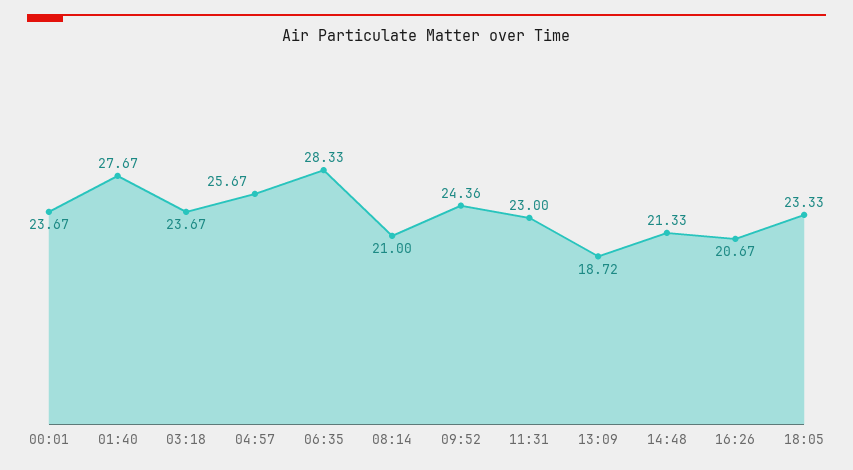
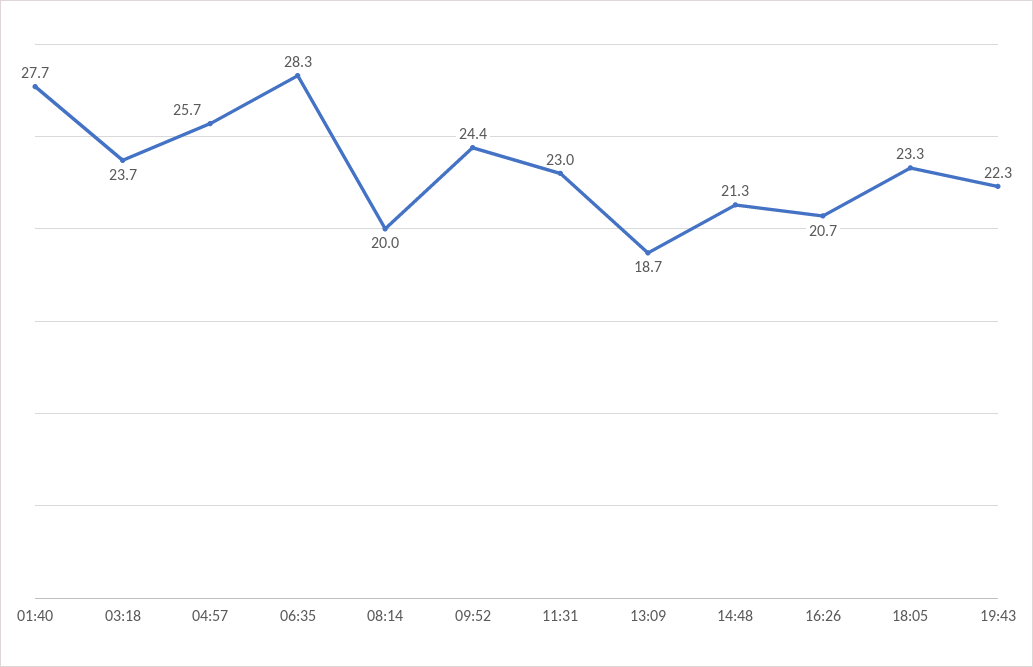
00:01: 23.67 -> none
08:14: 21 -> 20
19:43: none -> 22.3

